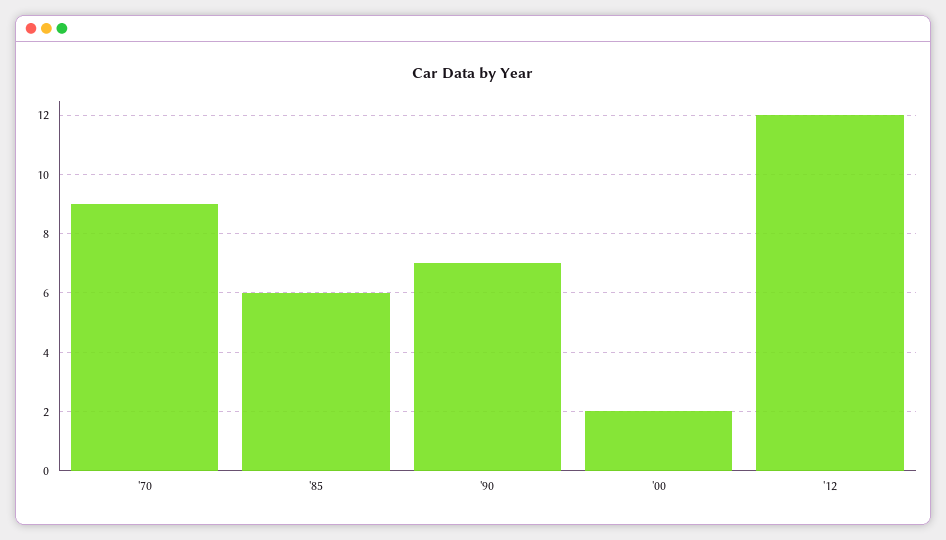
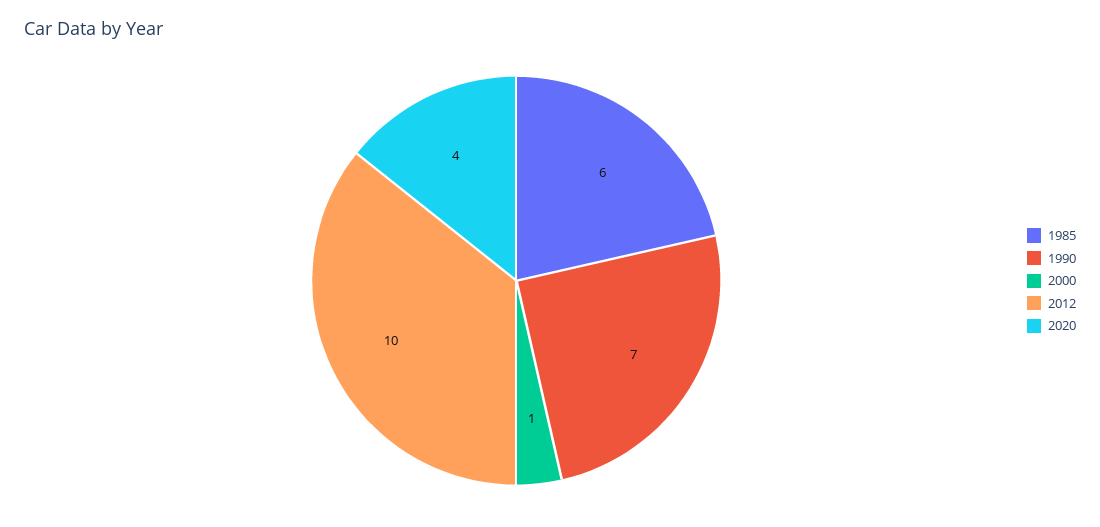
'70: 9 -> none
'00: 2 -> 1
'12: 12 -> 10
2020: none -> 4

